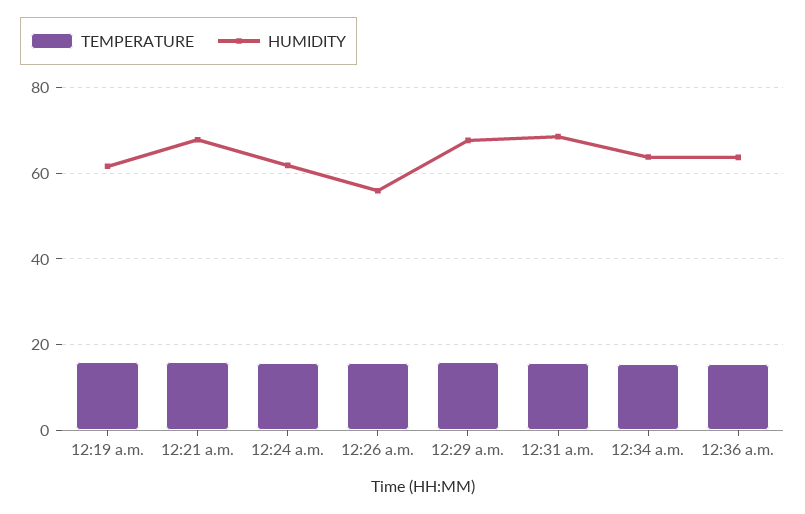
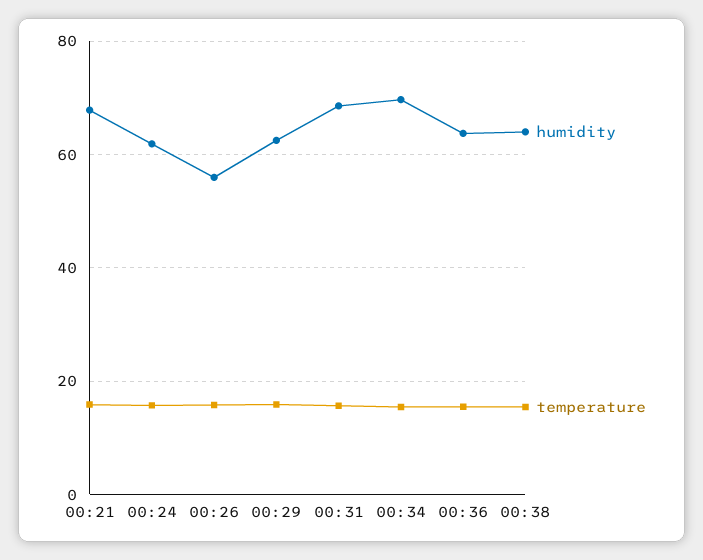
TEMPERATURE, 12:19 a.m.: 16 -> none
HUMIDITY, 12:19 a.m.: 62 -> none
HUMIDITY, 12:29 a.m.: 68 -> 62
HUMIDITY, 12:34 a.m.: 64 -> 70
HUMIDITY, 00:38: none -> 64
TEMPERATURE, 00:38: none -> 16

